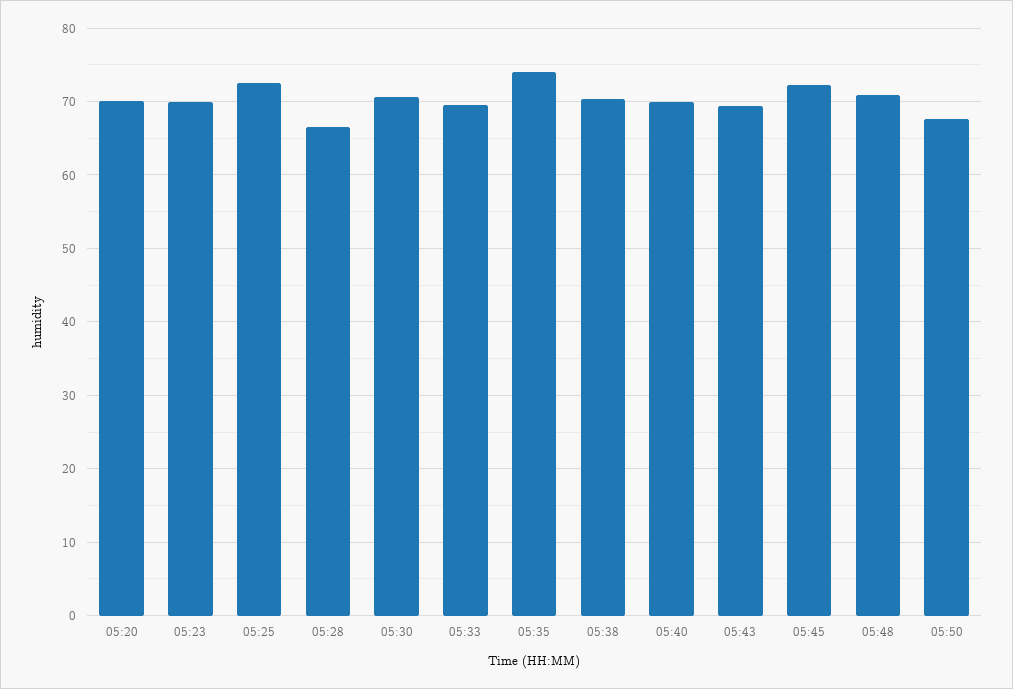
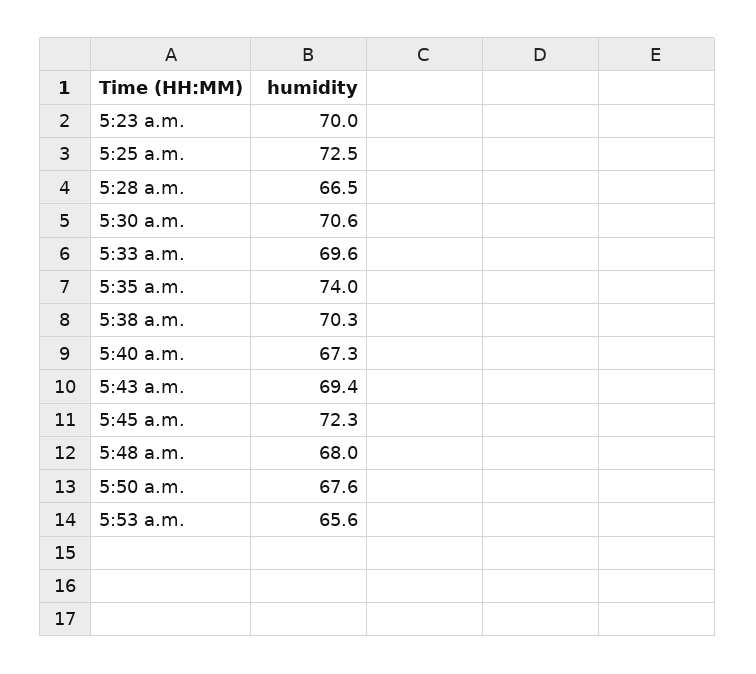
05:20: 70 -> none
05:40: 70 -> 67.3
05:48: 71 -> 68
5:53 a.m.: none -> 65.6

